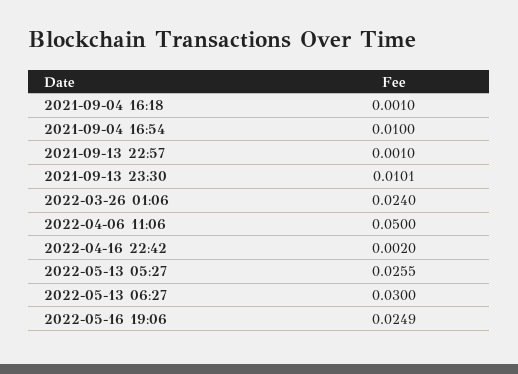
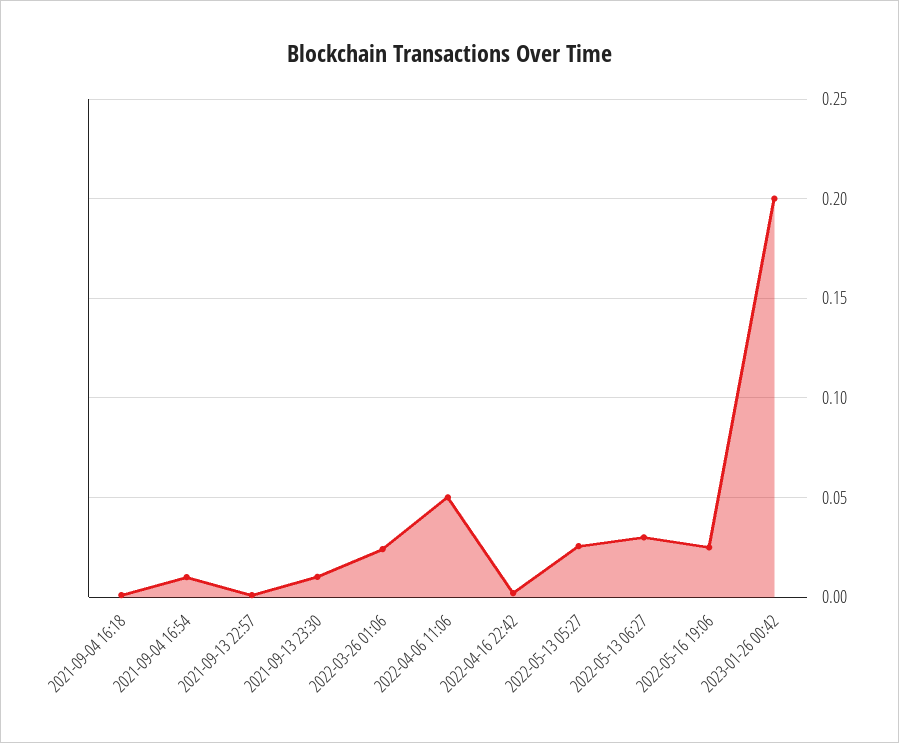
2023-01-26 00:42: none -> 0.2

